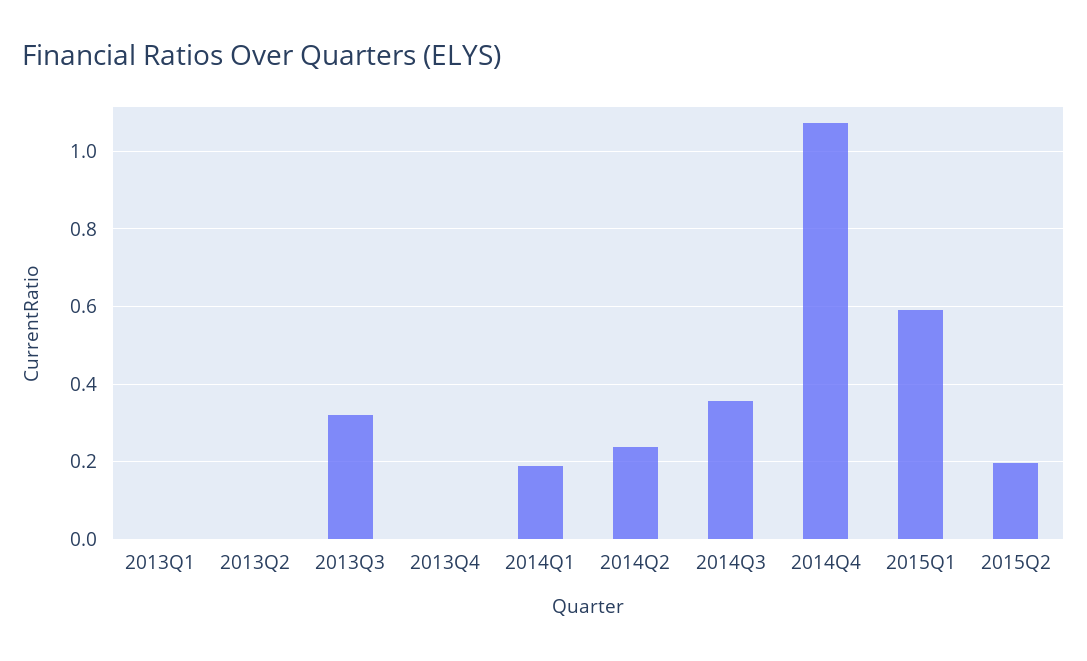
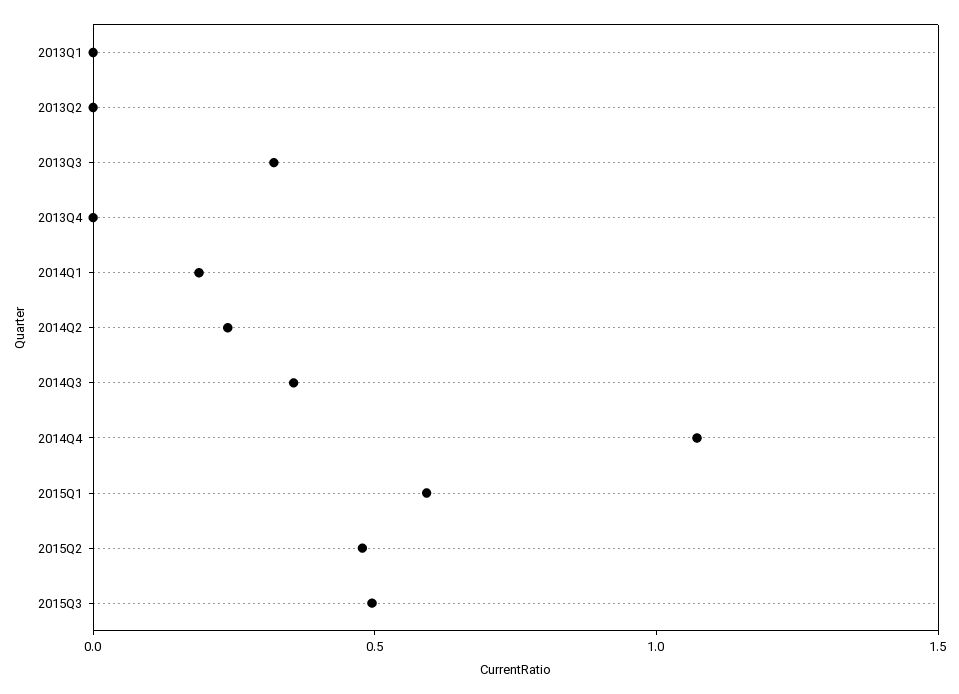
2015Q2: 0.2 -> 0.5
2015Q3: none -> 0.5

